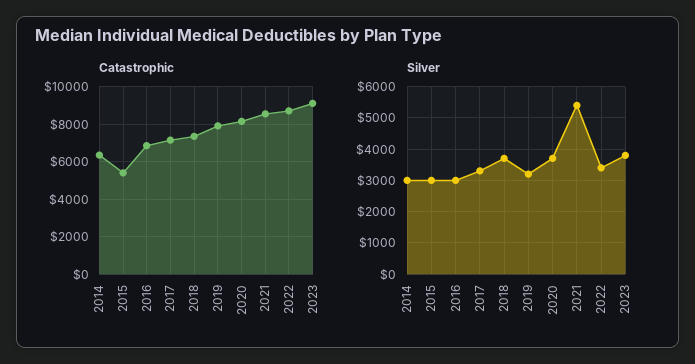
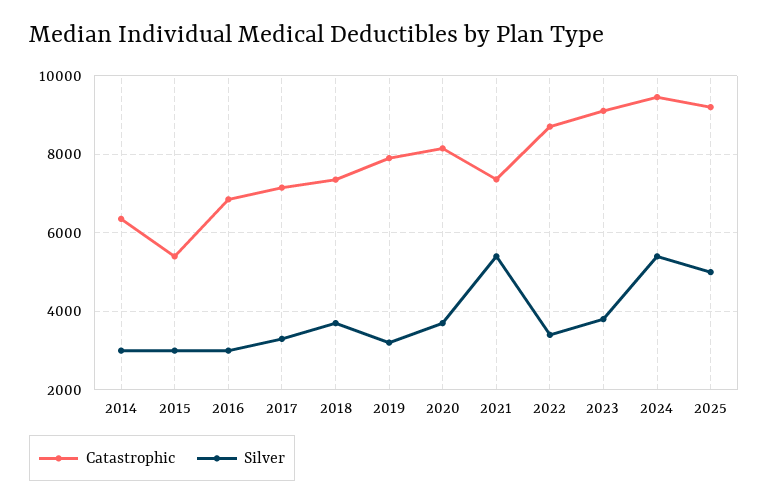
Catastrophic, 2021: 8500 -> 7400
Catastrophic, 2024: none -> 9400
Silver, 2024: none -> 5400
Catastrophic, 2025: none -> 9200
Silver, 2025: none -> 5000

